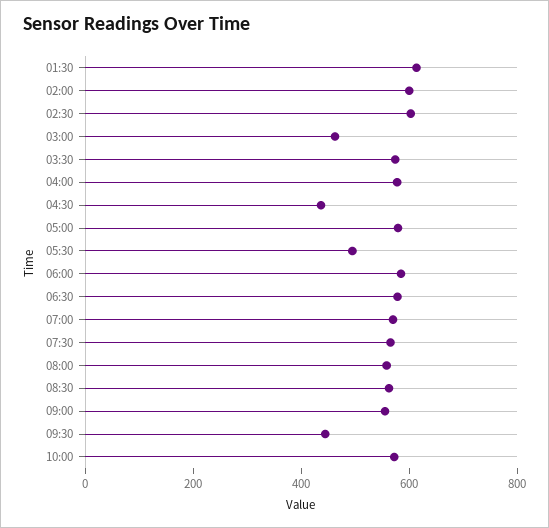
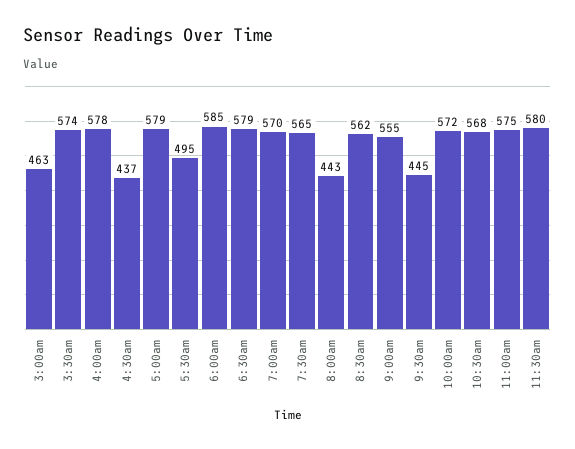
01:30: 600 -> none
02:00: 600 -> none
02:30: 600 -> none
08:00: 550 -> 443
10:30am: none -> 568
11:00am: none -> 575
11:30am: none -> 580

